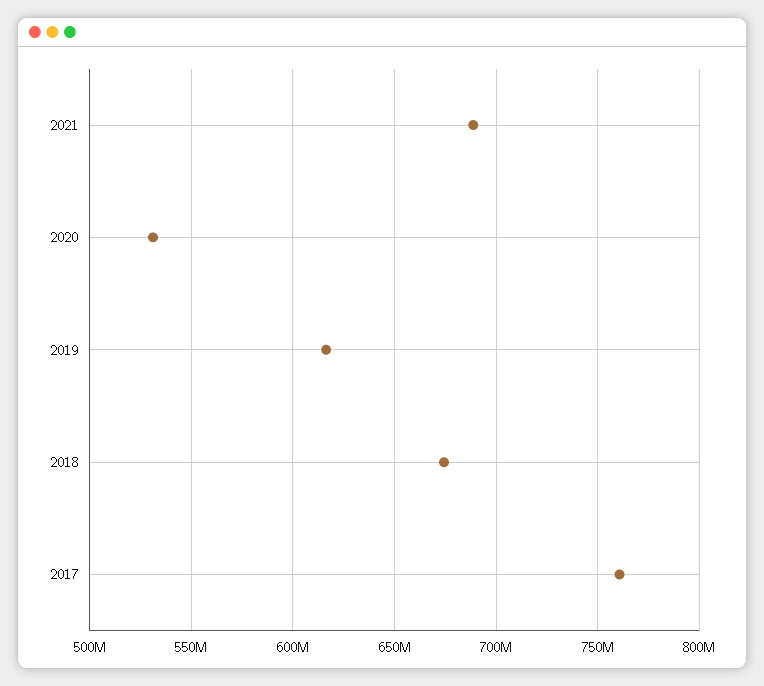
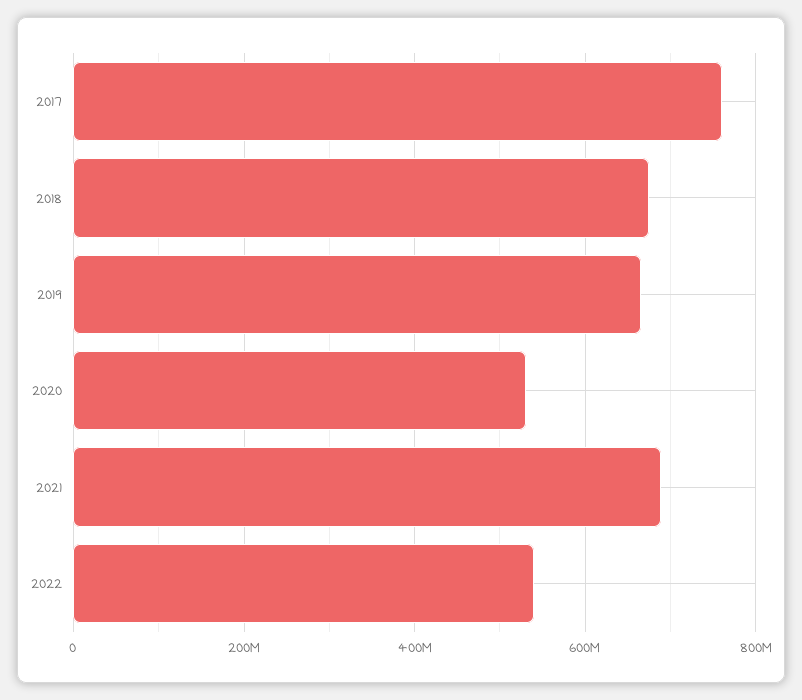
2019: 615000000 -> 660000000
2022: none -> 540000000

